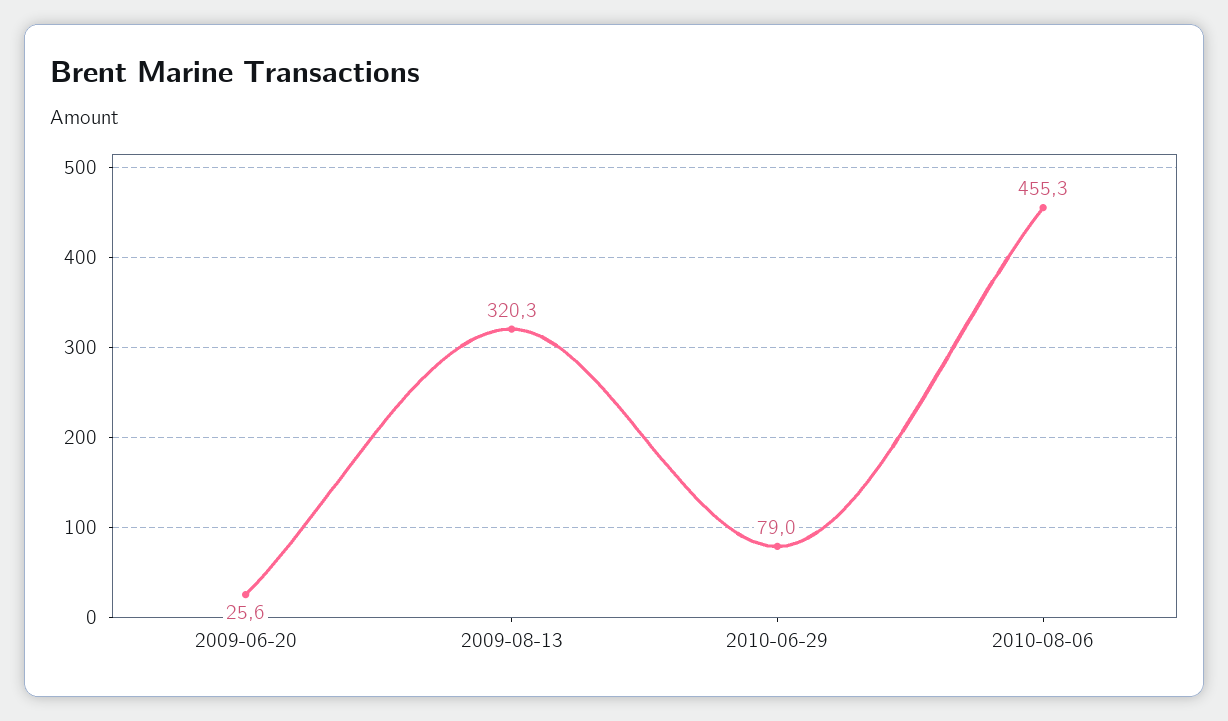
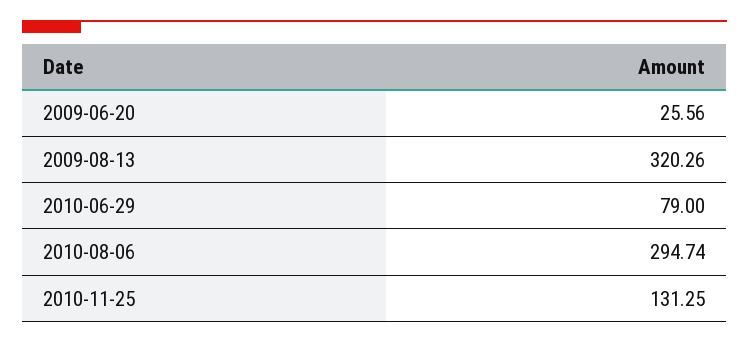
2010-08-06: 455.3 -> 294.74
2010-11-25: none -> 131.25

